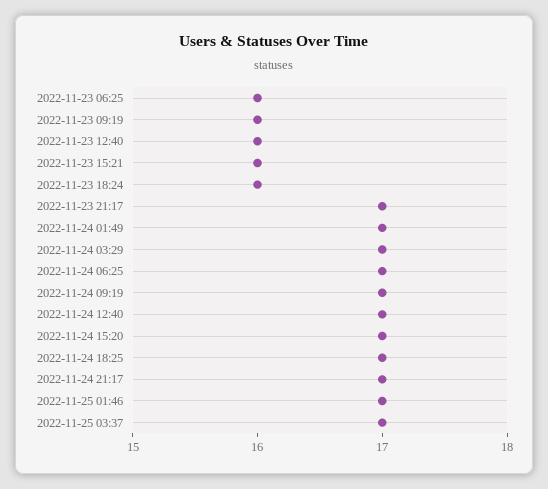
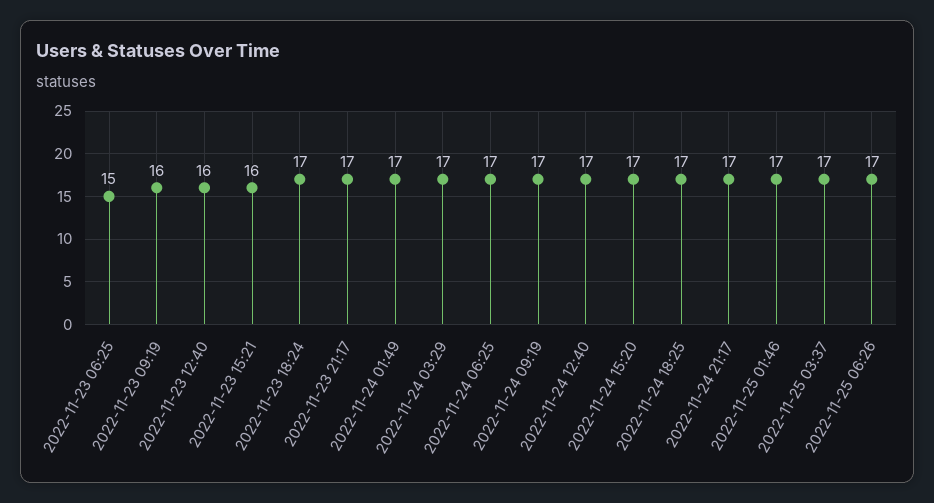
2022-11-23 06:25: 16 -> 15
2022-11-23 18:24: 16 -> 17
2022-11-25 06:26: none -> 17

